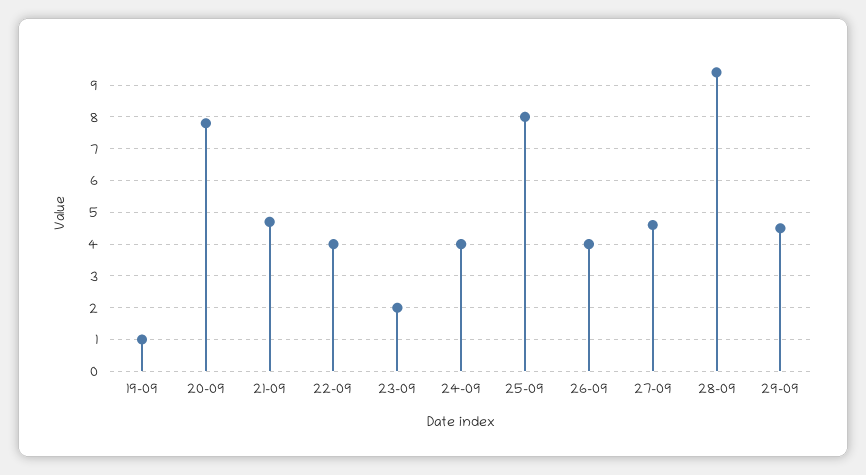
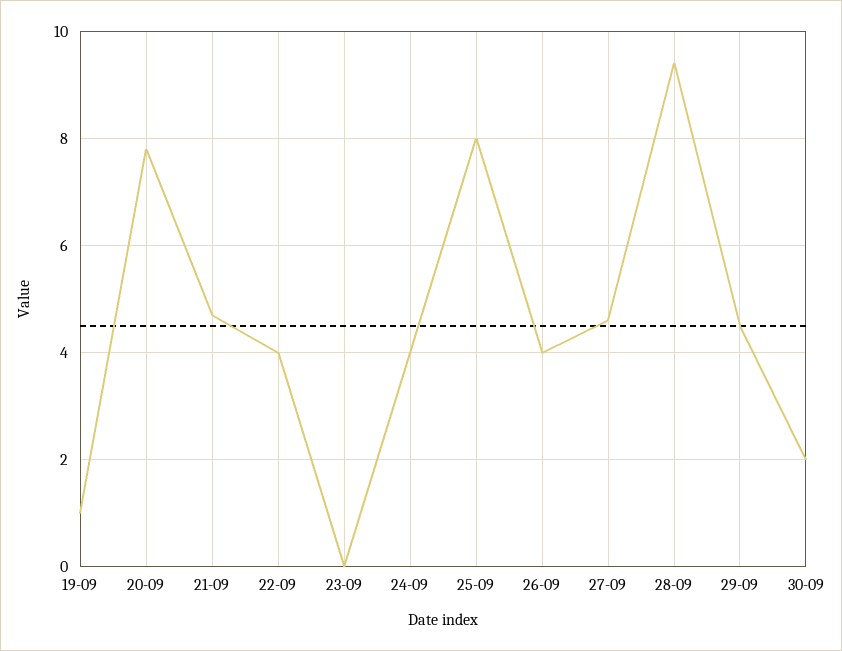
23-09: 2 -> 0
30-09: none -> 2

